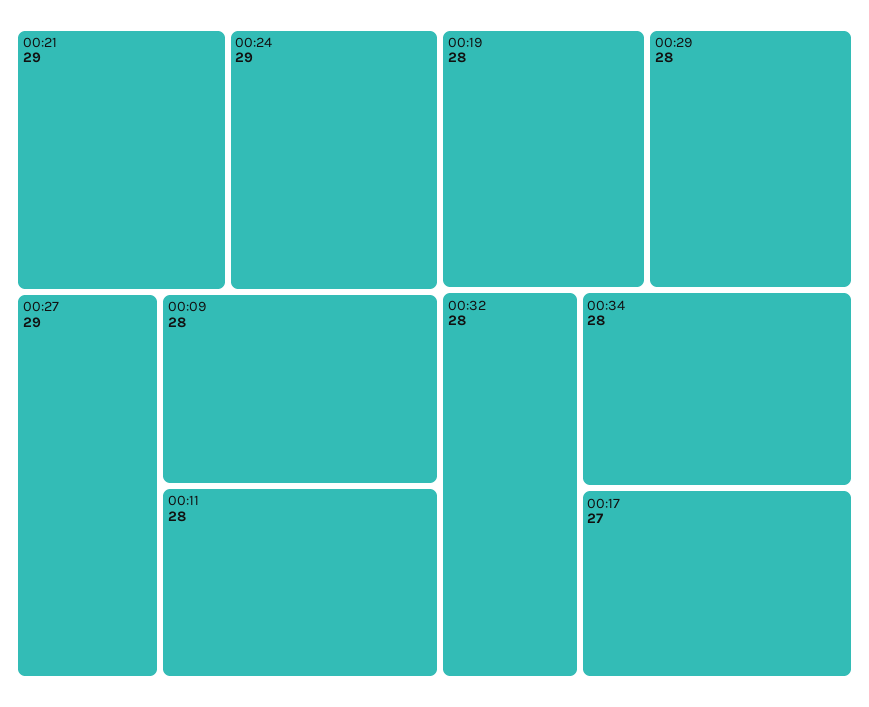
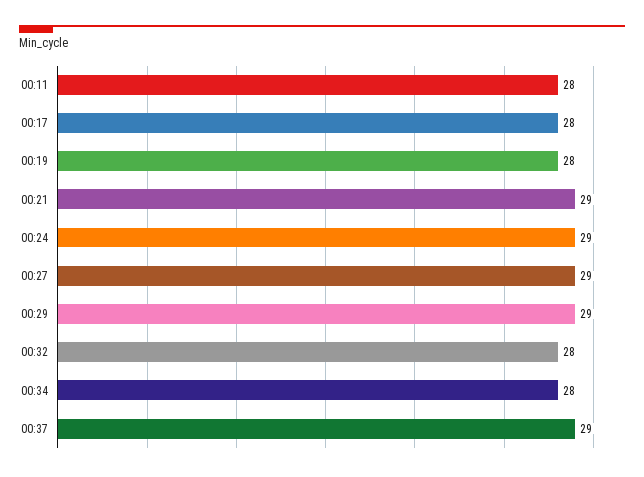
00:09: 28 -> none
00:29: 28 -> 29
00:17: 27 -> 28
00:37: none -> 29

